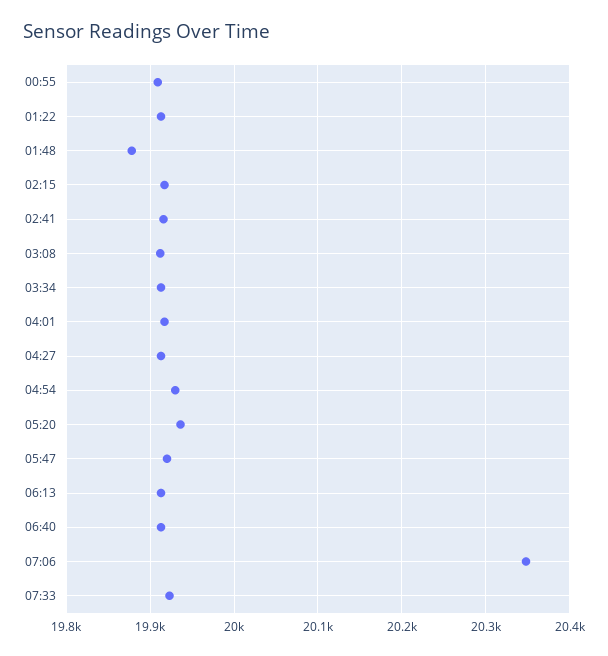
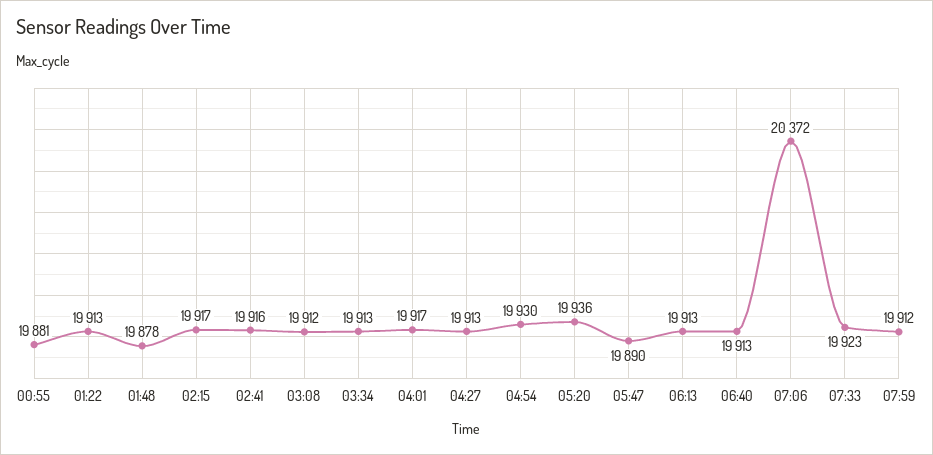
00:55: 19910 -> 19881
05:47: 19920 -> 19890
07:06: 20350 -> 20372
07:59: none -> 19912

